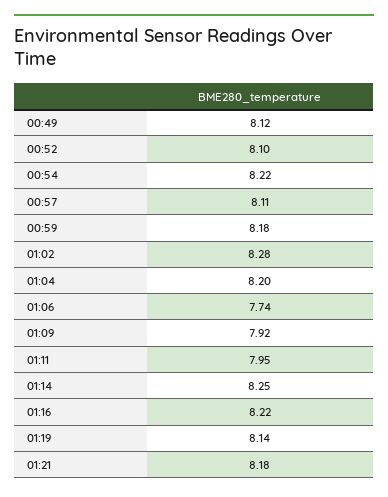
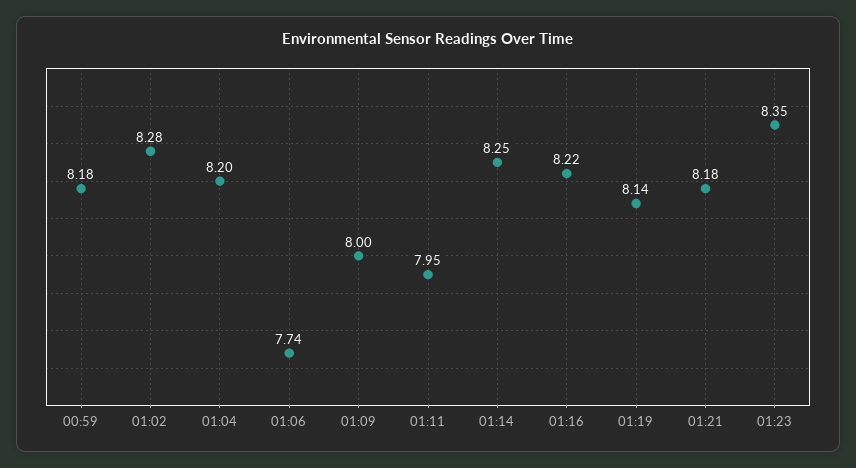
00:49: 8.12 -> none
00:52: 8.1 -> none
00:54: 8.22 -> none
00:57: 8.11 -> none
01:09: 7.92 -> 8
01:23: none -> 8.35

